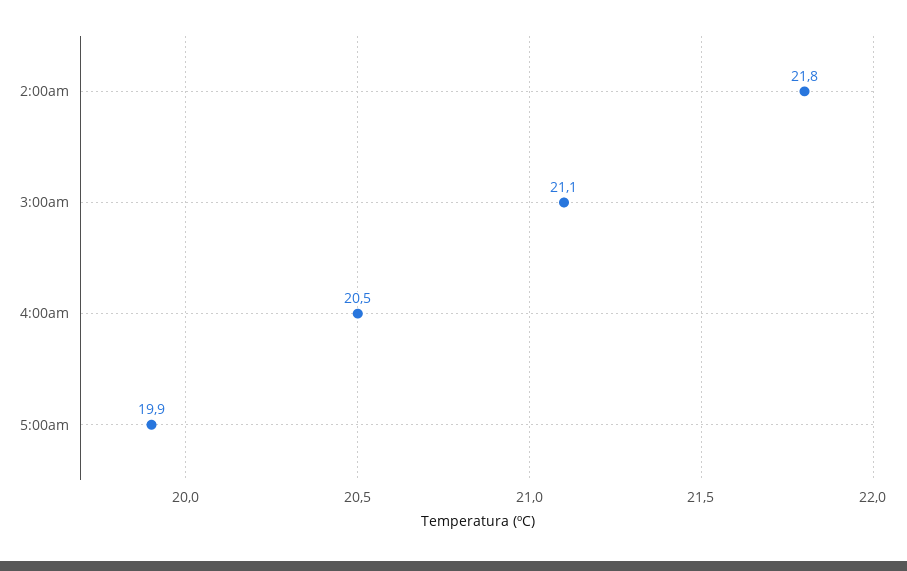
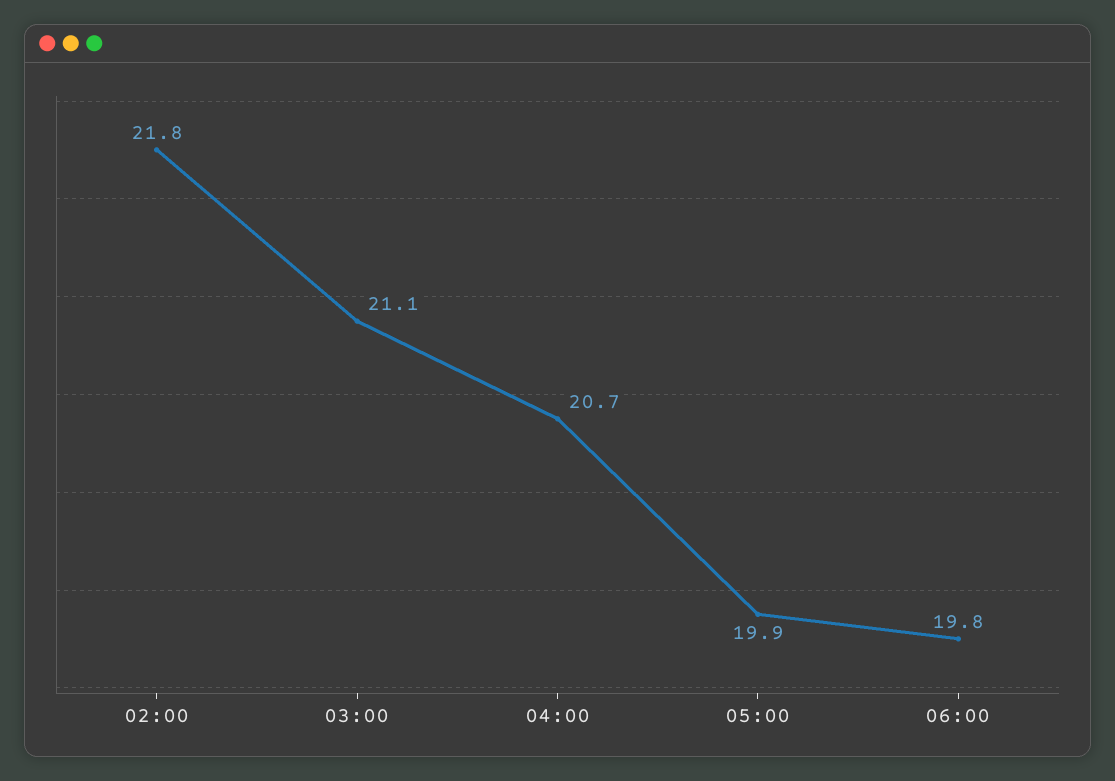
4:00am: 20.5 -> 20.7
06:00: none -> 19.8

